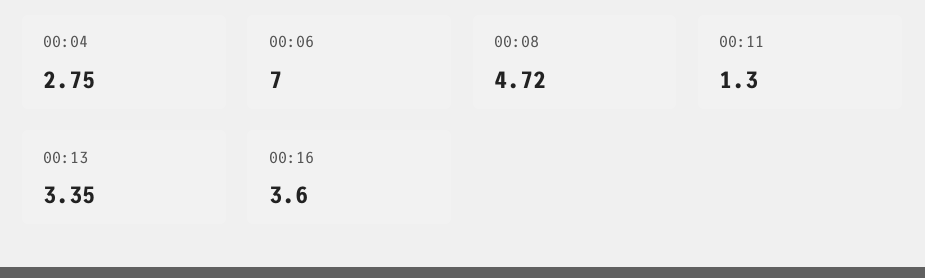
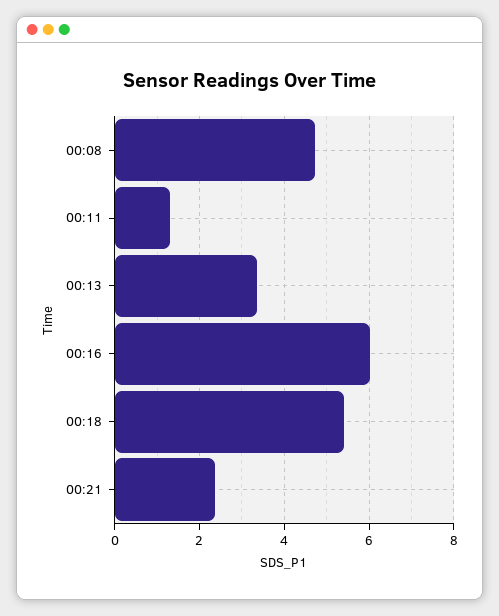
00:04: 2.75 -> none
00:06: 7 -> none
00:16: 3.6 -> 6
00:18: none -> 5.4
00:21: none -> 2.4

